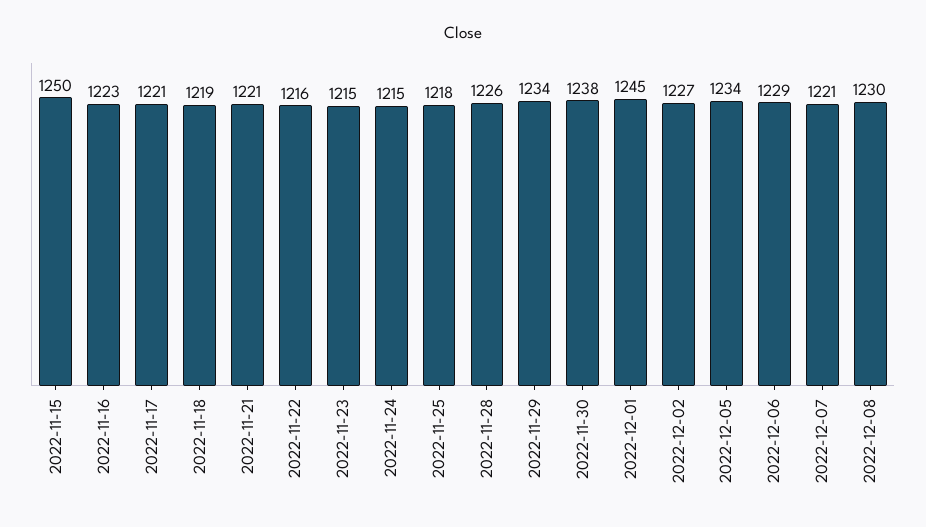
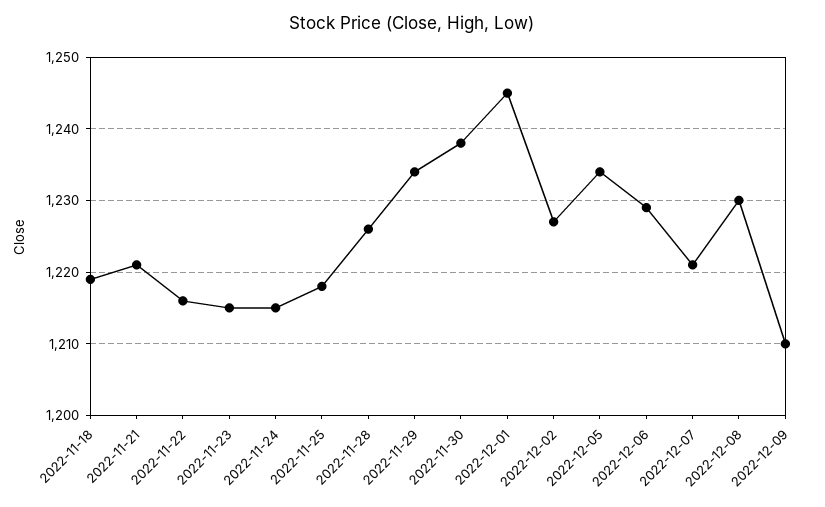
2022-11-15: 1250 -> none
2022-11-16: 1223 -> none
2022-11-17: 1221 -> none
2022-12-09: none -> 1210

